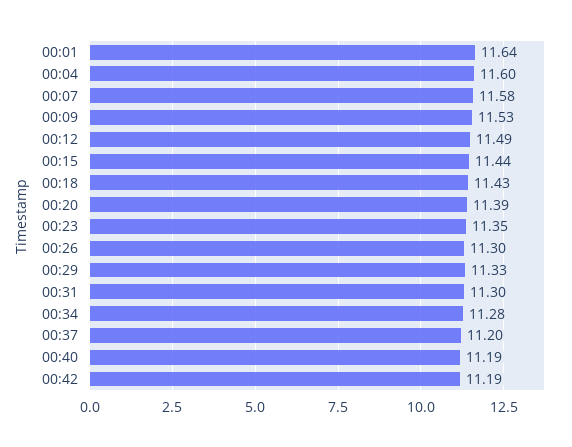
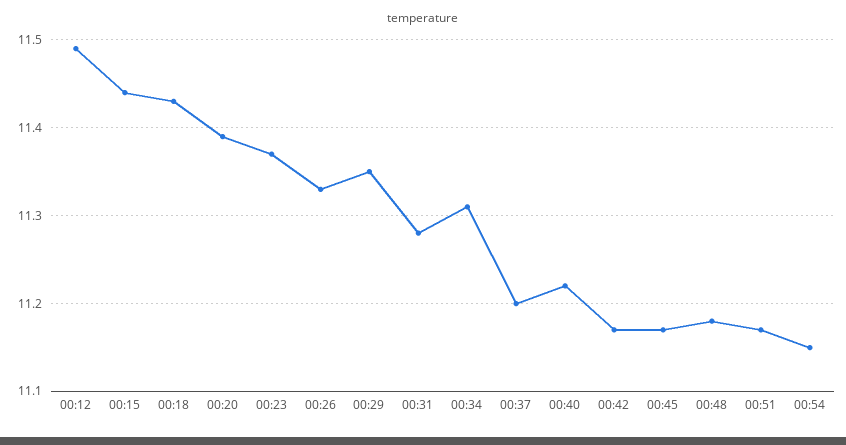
00:01: 11.64 -> none
00:04: 11.6 -> none
00:07: 11.58 -> none
00:09: 11.53 -> none
00:23: 11.35 -> 11.37
00:26: 11.3 -> 11.33
00:29: 11.33 -> 11.35
00:31: 11.3 -> 11.28
00:34: 11.28 -> 11.31
00:40: 11.19 -> 11.22
00:42: 11.19 -> 11.17
00:45: none -> 11.17
00:48: none -> 11.18
00:51: none -> 11.17
00:54: none -> 11.15

